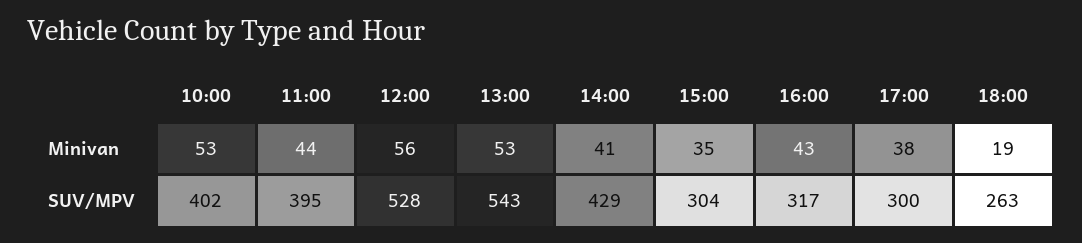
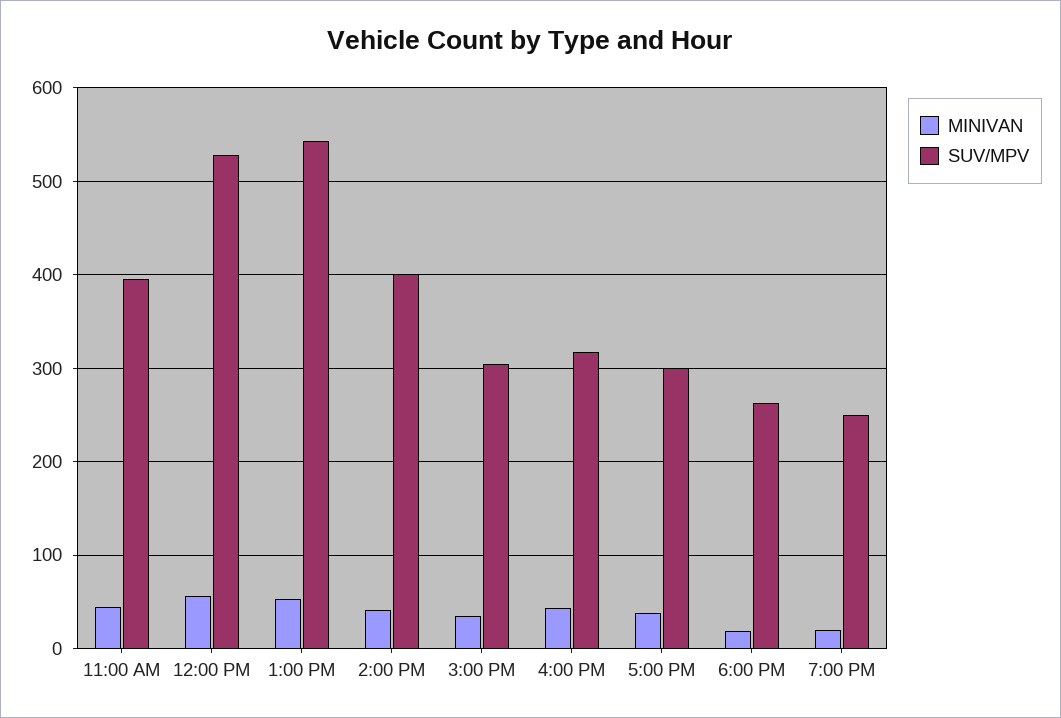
Minivan, 10:00: 53 -> none
SUV/MPV, 10:00: 402 -> none
SUV/MPV, 14:00: 429 -> 400
Minivan, 7:00 PM: none -> 20
SUV/MPV, 7:00 PM: none -> 250

